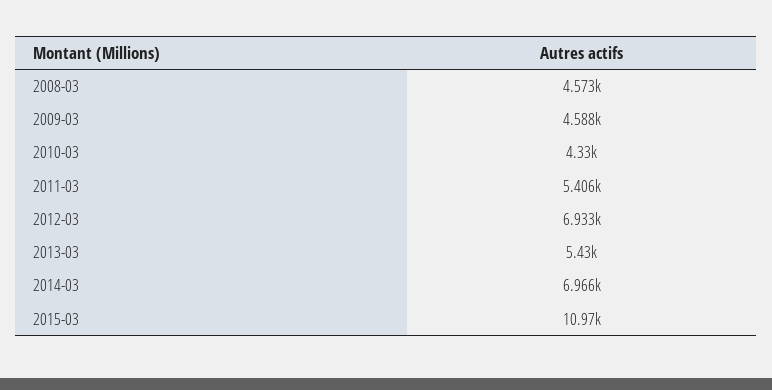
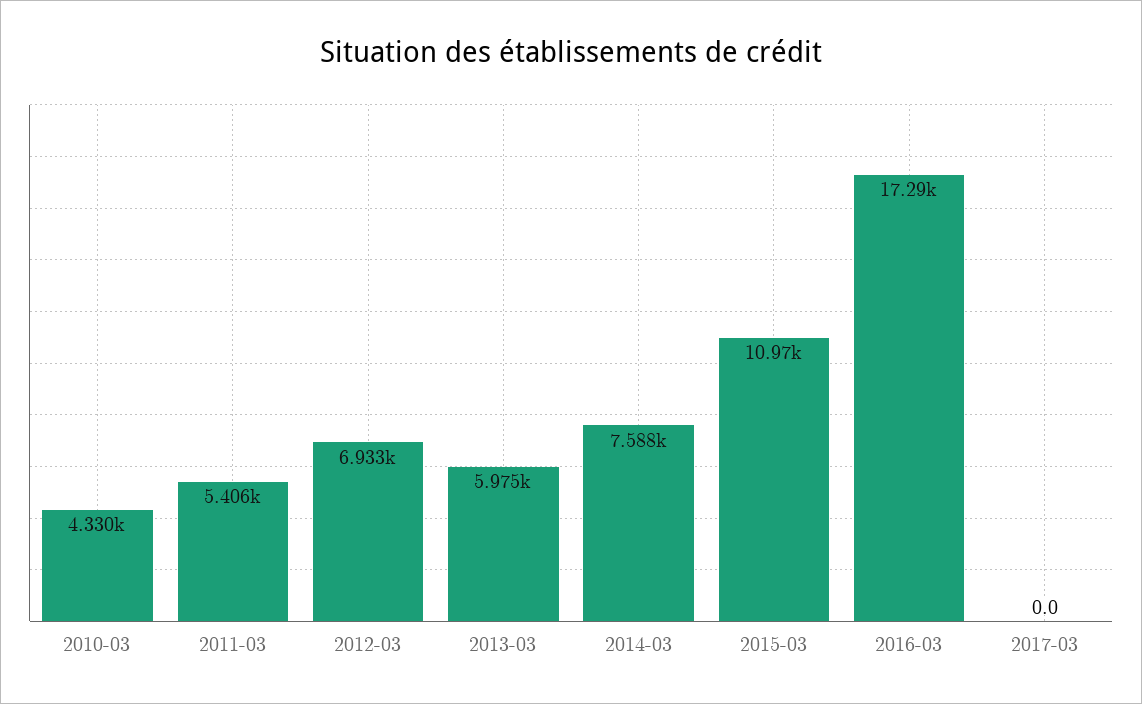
2008-03: 4573 -> none
2009-03: 4588 -> none
2013-03: 5430 -> 5975
2014-03: 6966 -> 7588
2016-03: none -> 17290
2017-03: none -> 0

